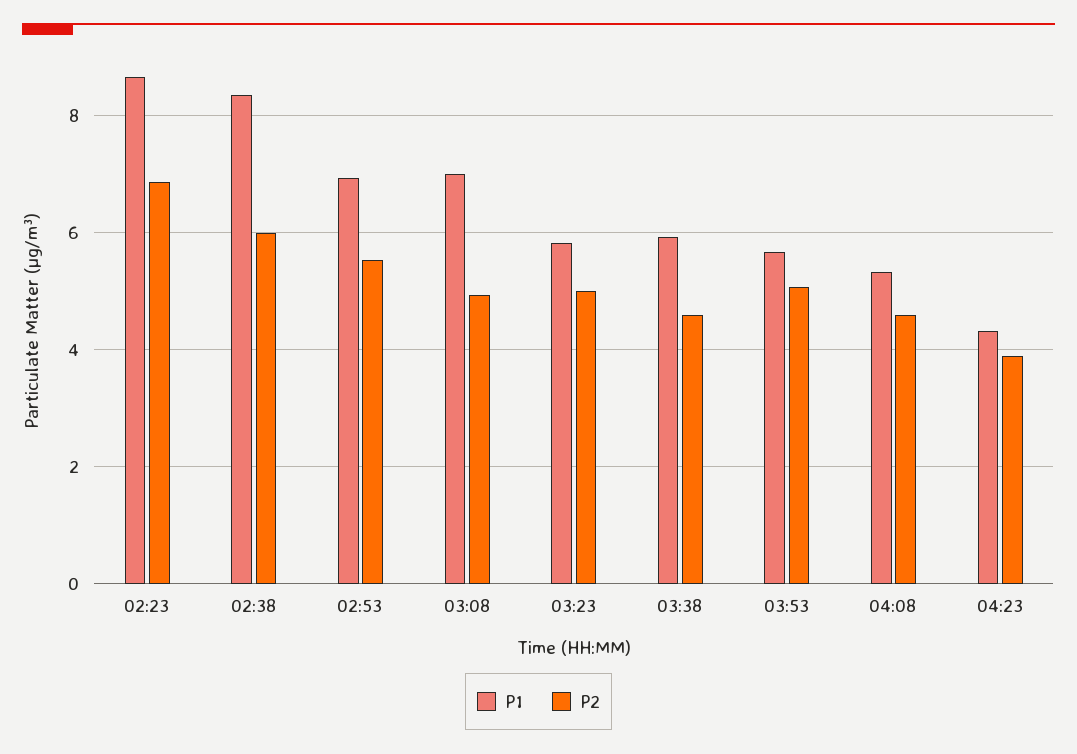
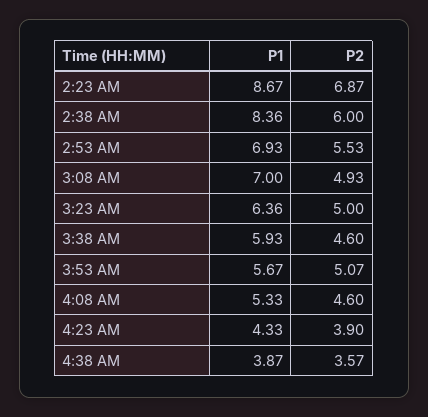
P1, 03:23: 5.8 -> 6.36
P1, 4:38 AM: none -> 3.87
P2, 4:38 AM: none -> 3.57

